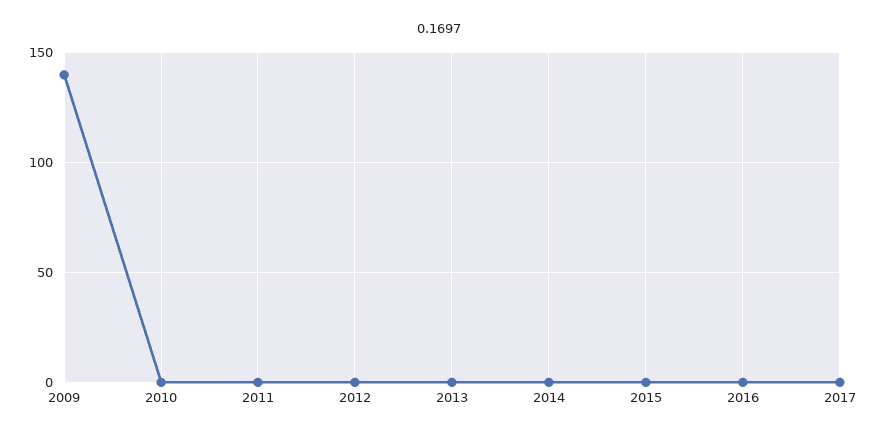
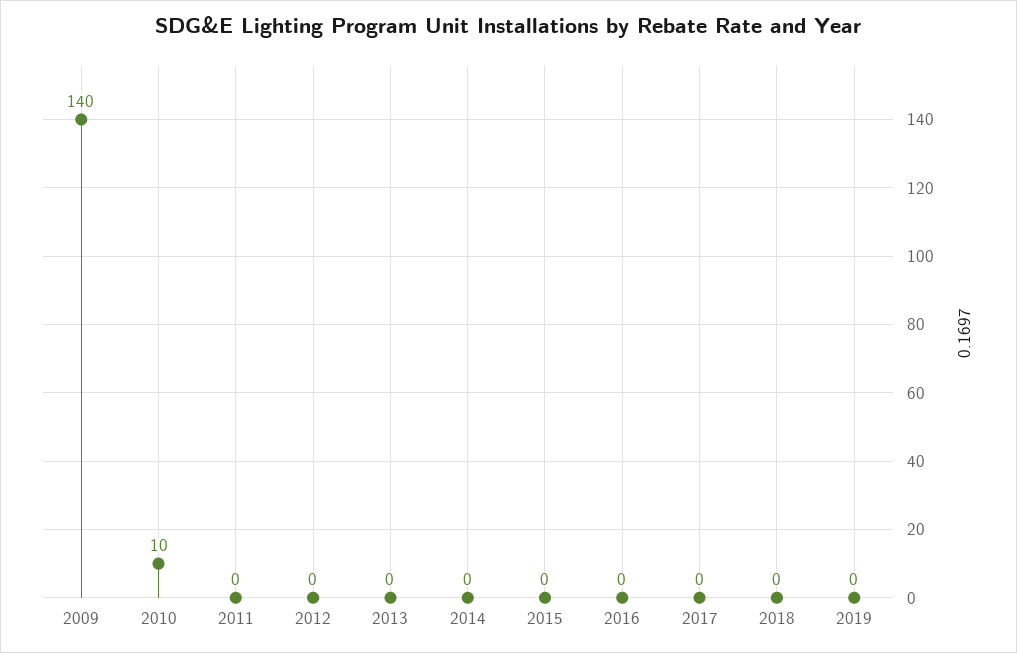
2010: 0 -> 10
2018: none -> 0
2019: none -> 0

